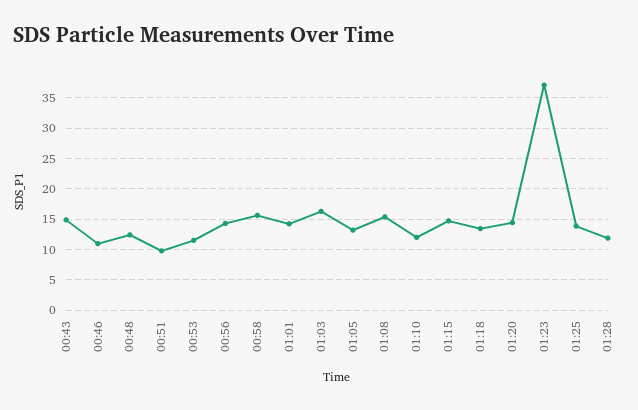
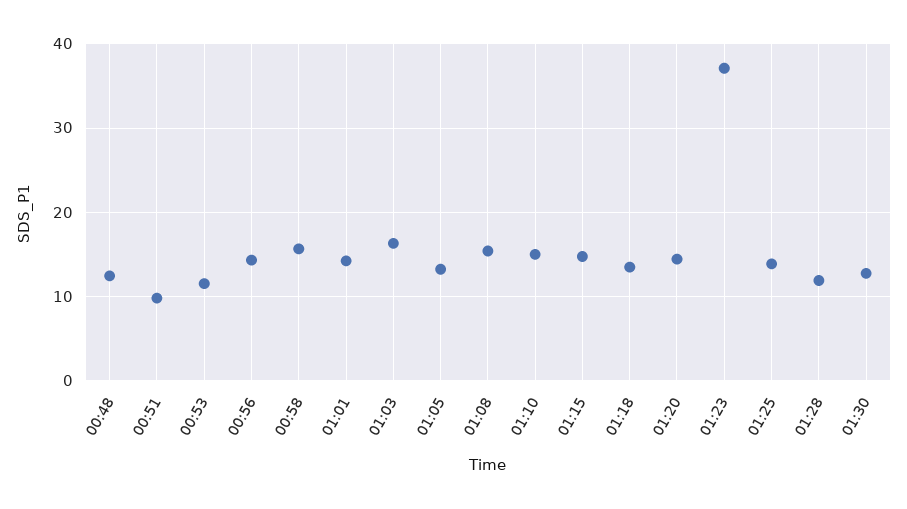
00:43: 15 -> none
00:46: 11 -> none
01:10: 12 -> 15
01:30: none -> 13

